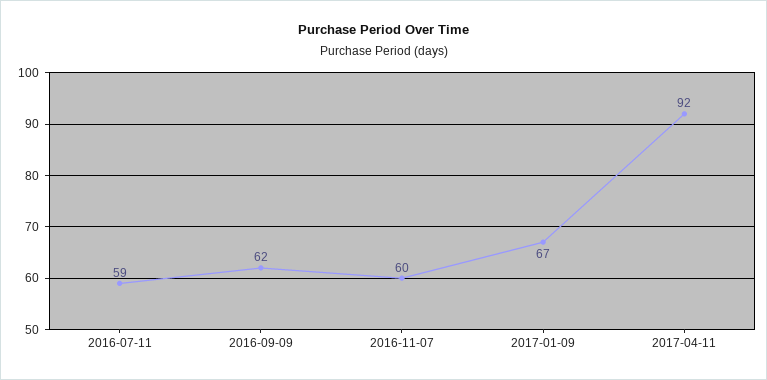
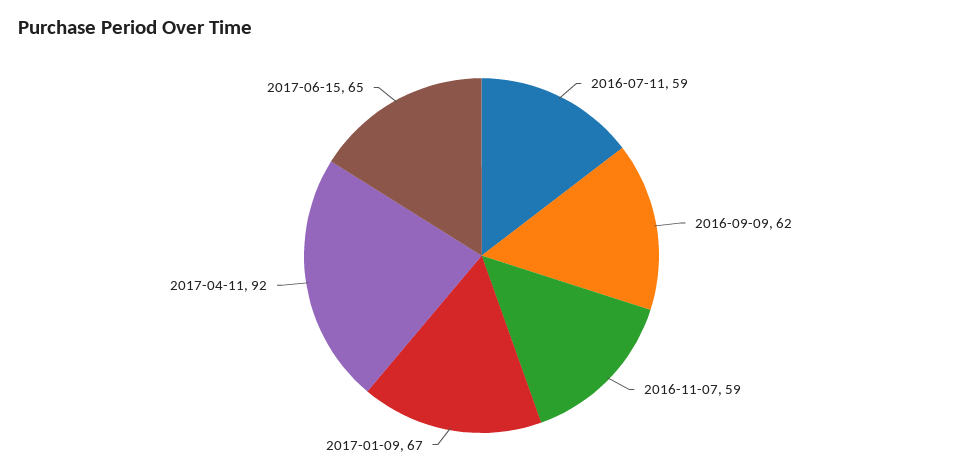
2016-11-07: 60 -> 59
2017-06-15: none -> 65

